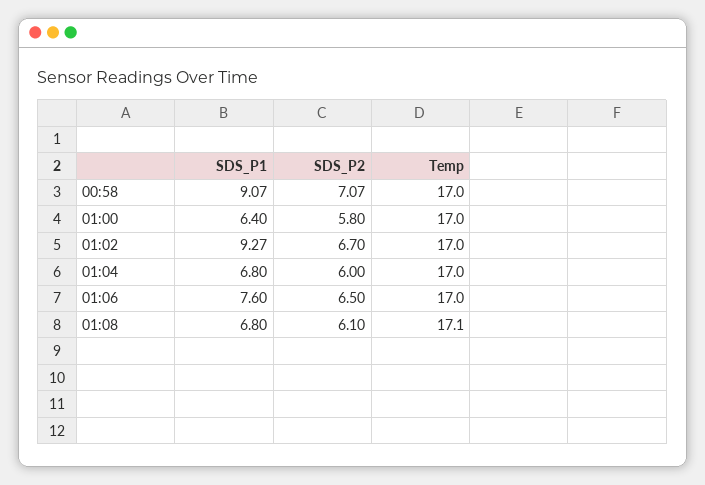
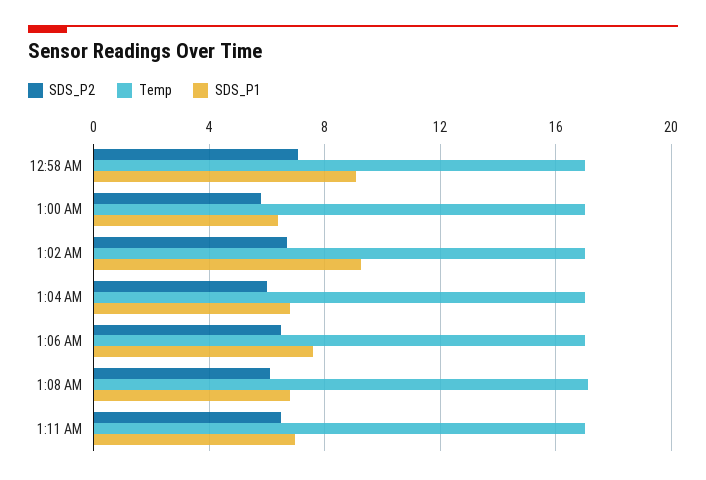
SDS_P2, 1:11 AM: none -> 6.5
Temp, 1:11 AM: none -> 17
SDS_P1, 1:11 AM: none -> 7

